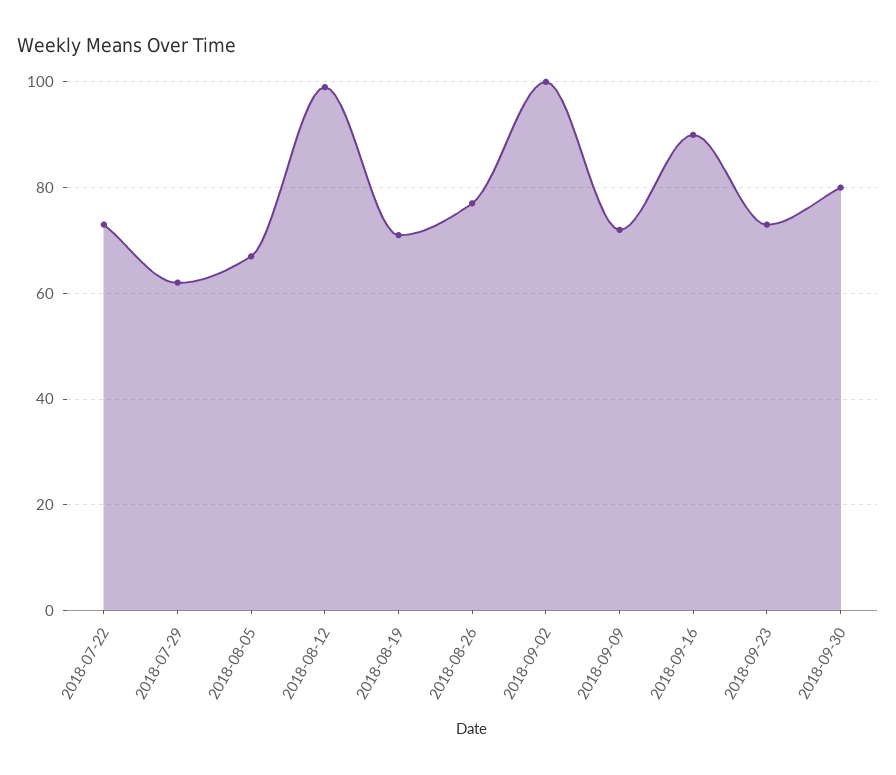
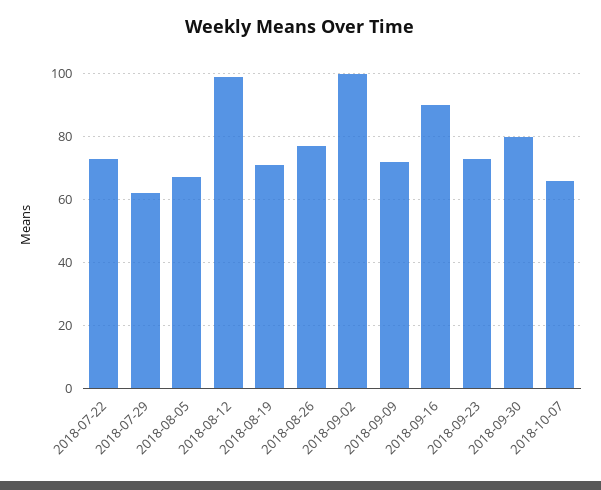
2018-10-07: none -> 65

